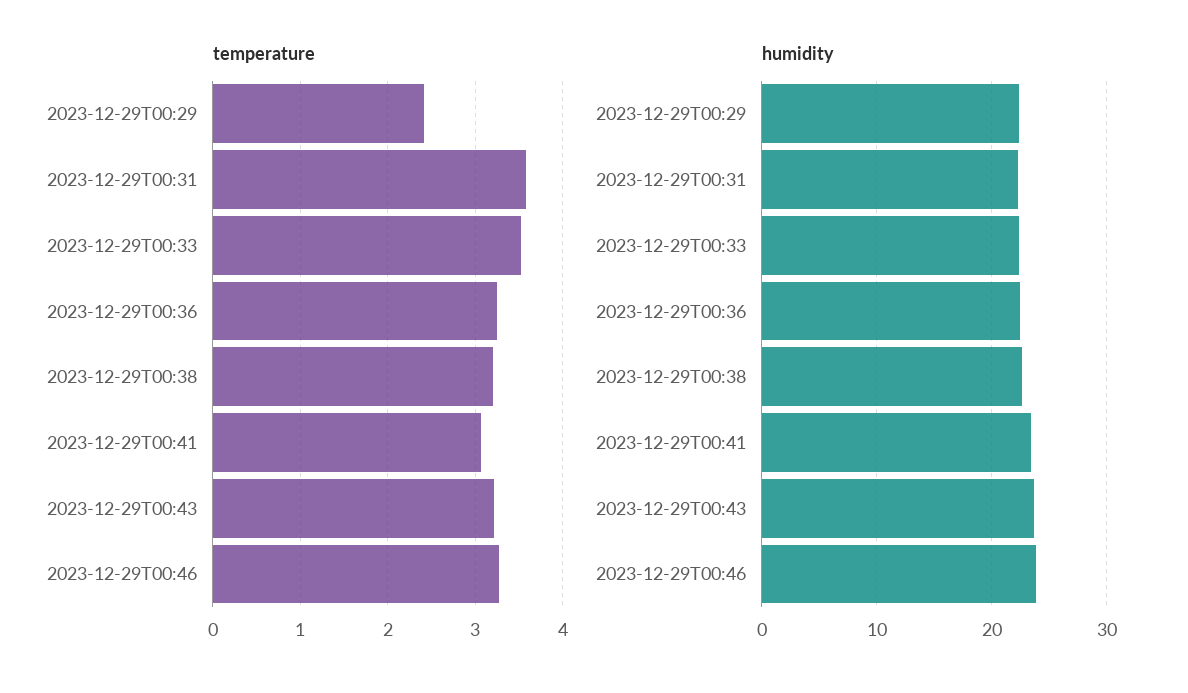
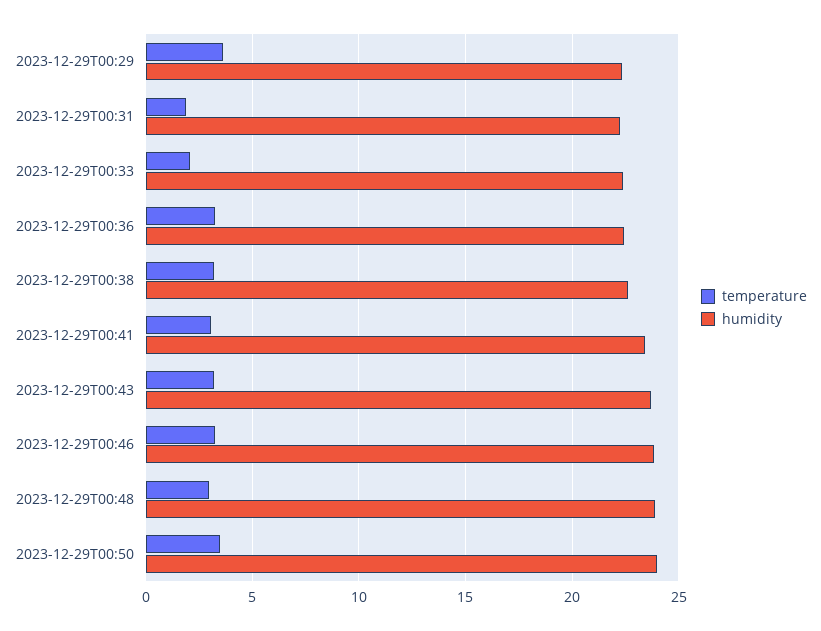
temperature, 2023-12-29T00:29: 2.4 -> 3.5
temperature, 2023-12-29T00:31: 3.6 -> 2
temperature, 2023-12-29T00:33: 3.5 -> 2
temperature, 2023-12-29T00:48: none -> 3
humidity, 2023-12-29T00:48: none -> 24
temperature, 2023-12-29T00:50: none -> 3.5
humidity, 2023-12-29T00:50: none -> 24

